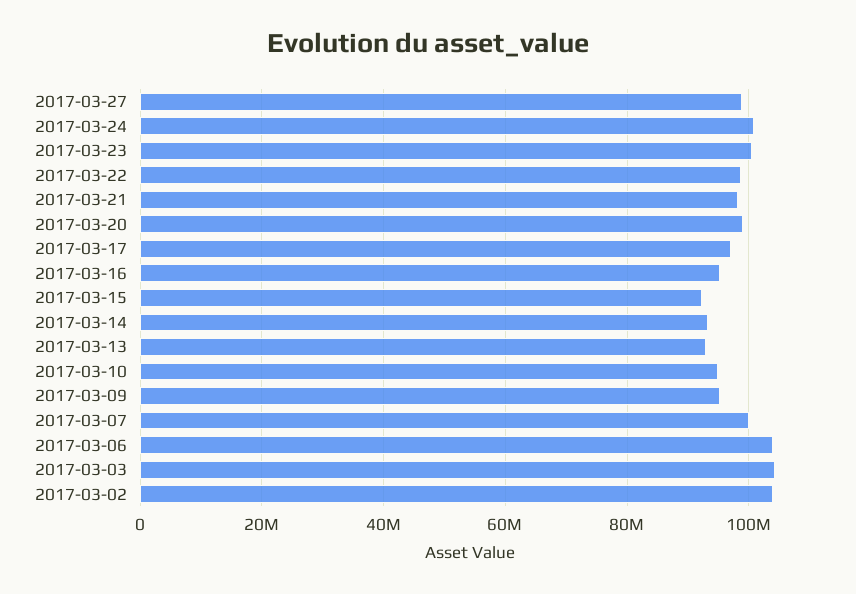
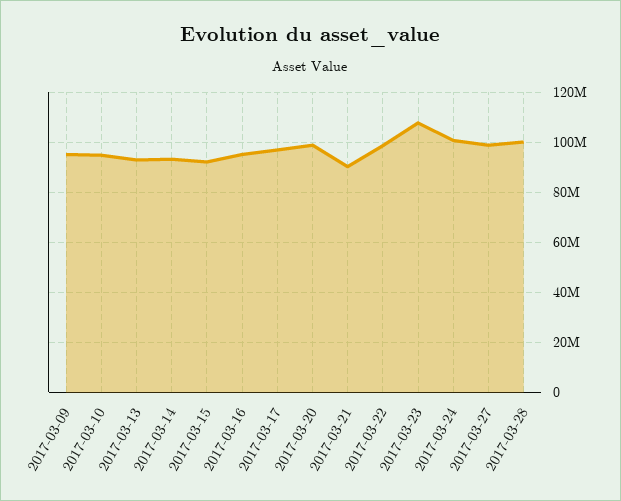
2017-03-23: 100000000 -> 107500000
2017-03-21: 98000000 -> 90000000
2017-03-07: 100000000 -> none
2017-03-06: 104000000 -> none
2017-03-03: 104000000 -> none
2017-03-02: 104000000 -> none
2017-03-28: none -> 100000000

